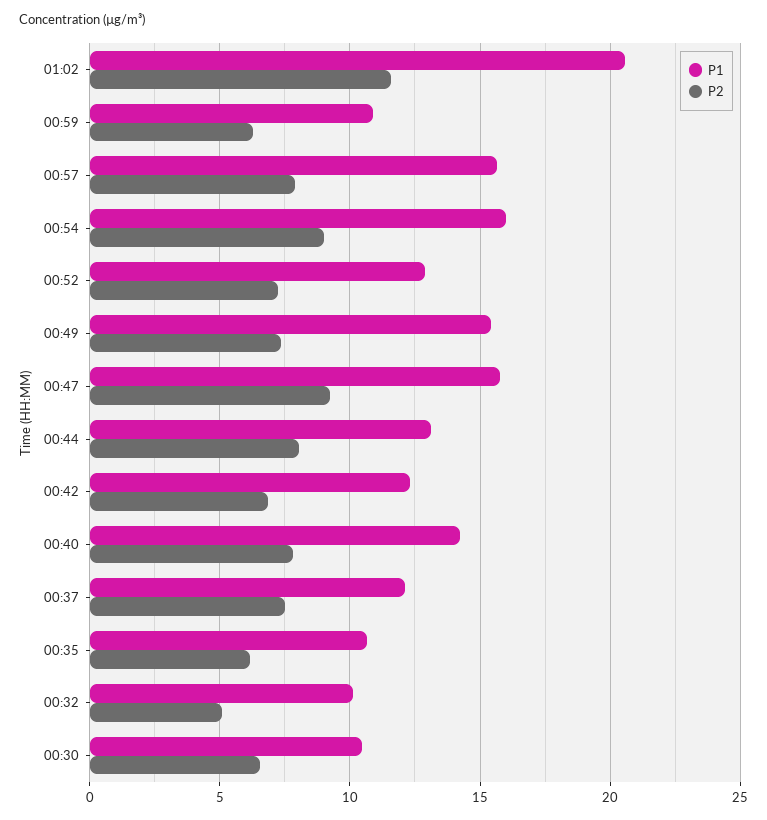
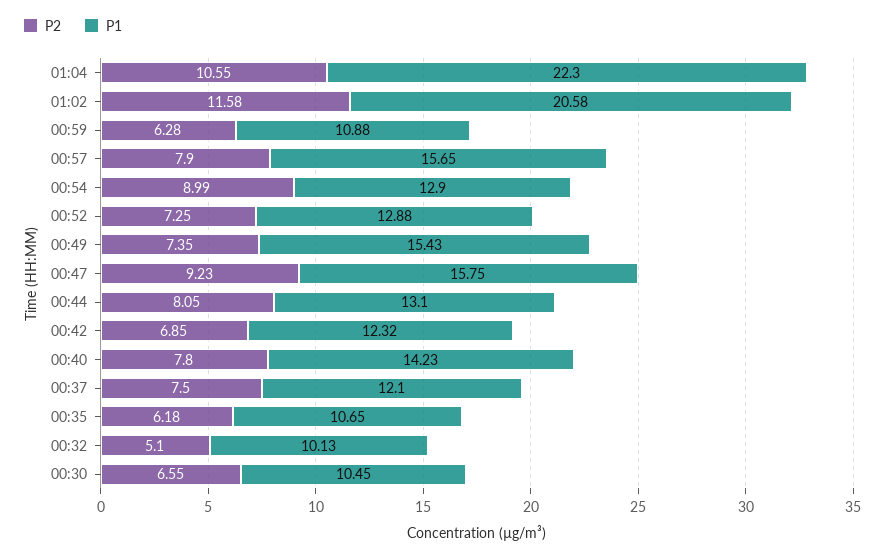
P1, 00:54: 16 -> 12.9
P2, 01:04: none -> 10.55
P1, 01:04: none -> 22.3

